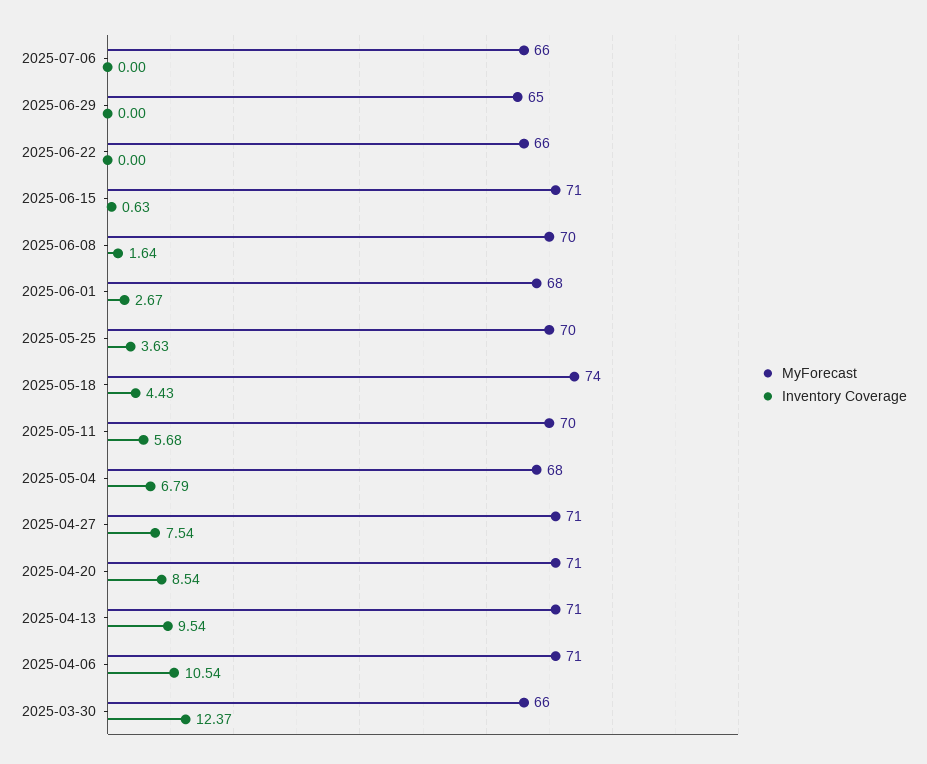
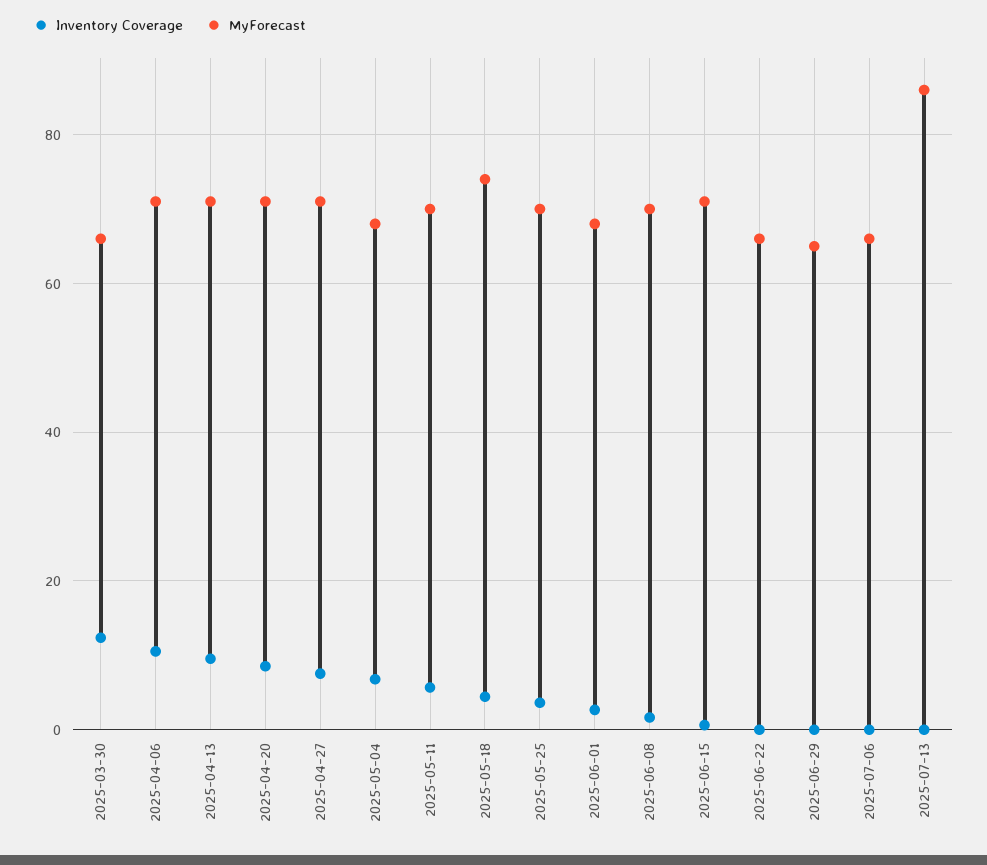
Inventory Coverage, 2025-07-13: none -> 0
MyForecast, 2025-07-13: none -> 86

